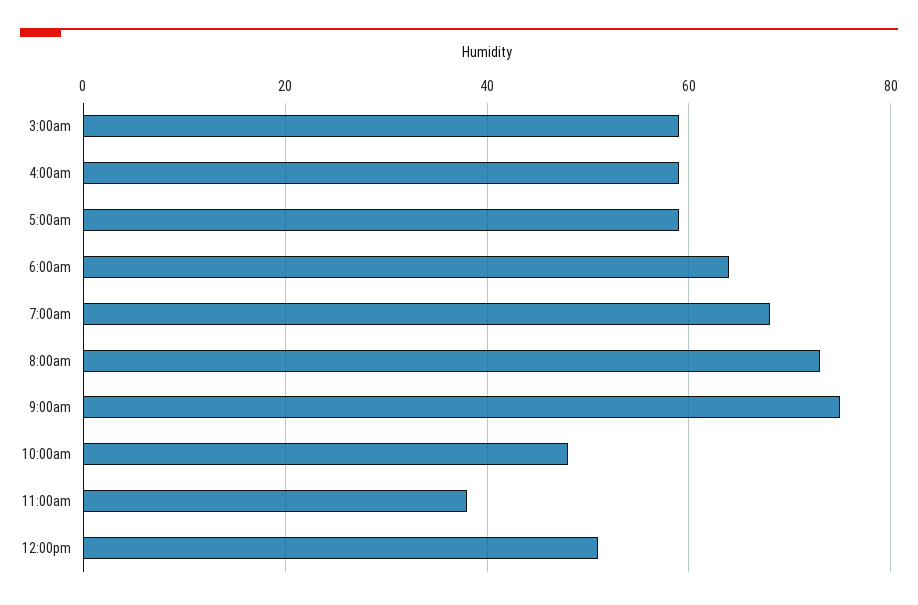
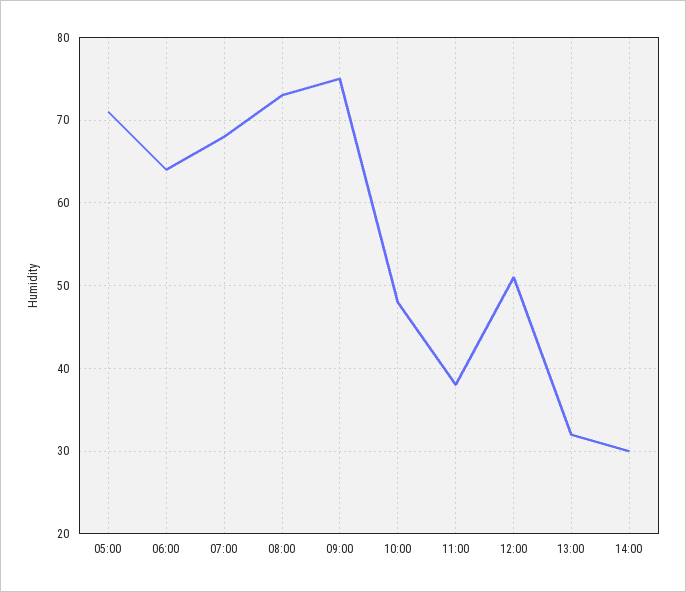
3:00am: 60 -> none
4:00am: 60 -> none
5:00am: 60 -> 71
13:00: none -> 32
14:00: none -> 30

